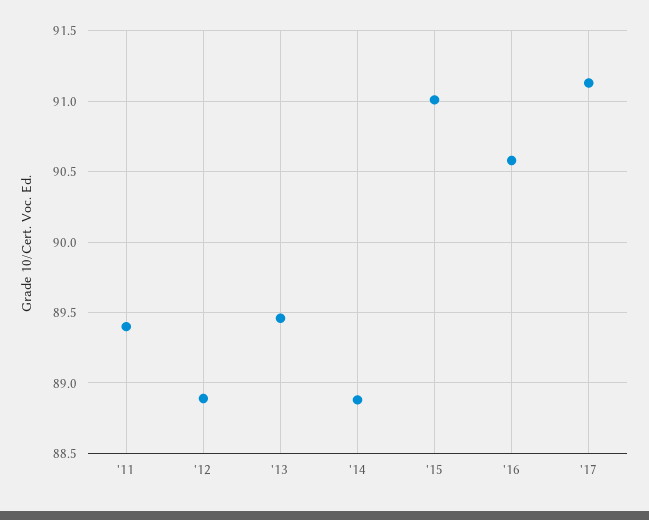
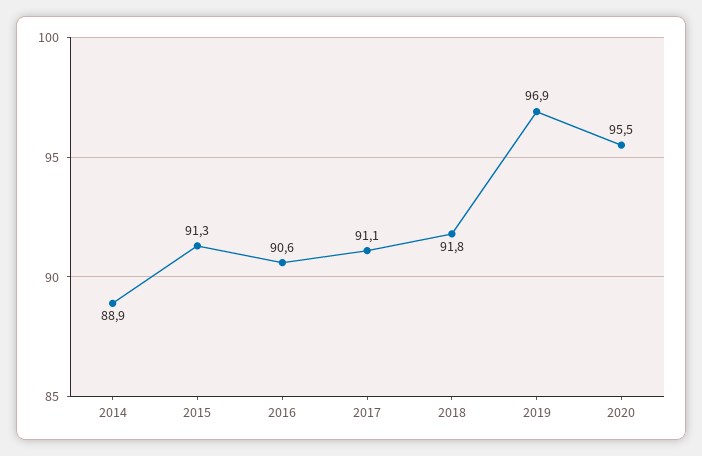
'11: 89.4 -> none
'12: 88.9 -> none
'13: 89.45 -> none
'15: 91 -> 91.3
2018: none -> 91.8
2019: none -> 96.9
2020: none -> 95.5

